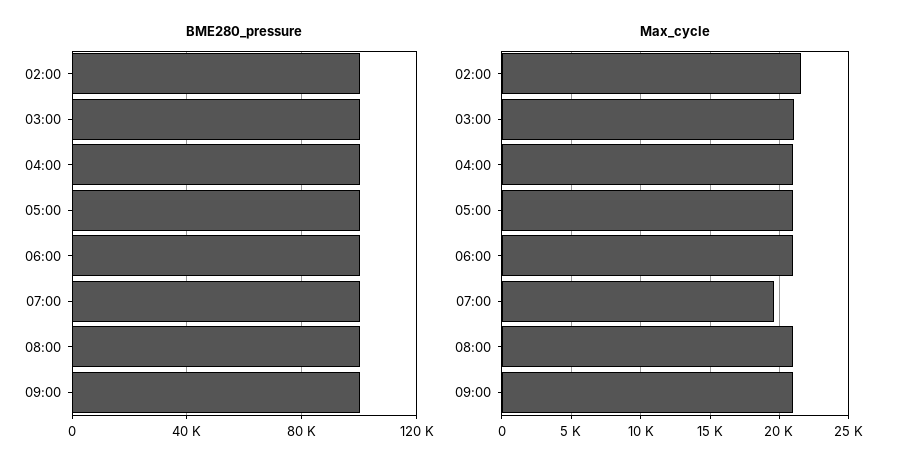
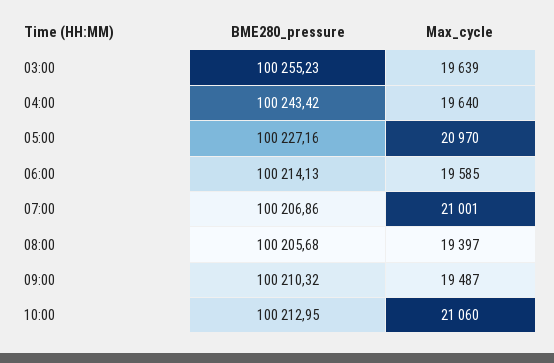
BME280_pressure, 02:00: 100000 -> none
Max_cycle, 02:00: 21500 -> none
Max_cycle, 03:00: 21000 -> 19639
Max_cycle, 04:00: 21000 -> 19640
Max_cycle, 06:00: 21000 -> 19585
Max_cycle, 07:00: 19500 -> 21001
Max_cycle, 08:00: 21000 -> 19397
Max_cycle, 09:00: 21000 -> 19487
BME280_pressure, 10:00: none -> 100212.95
Max_cycle, 10:00: none -> 21060

